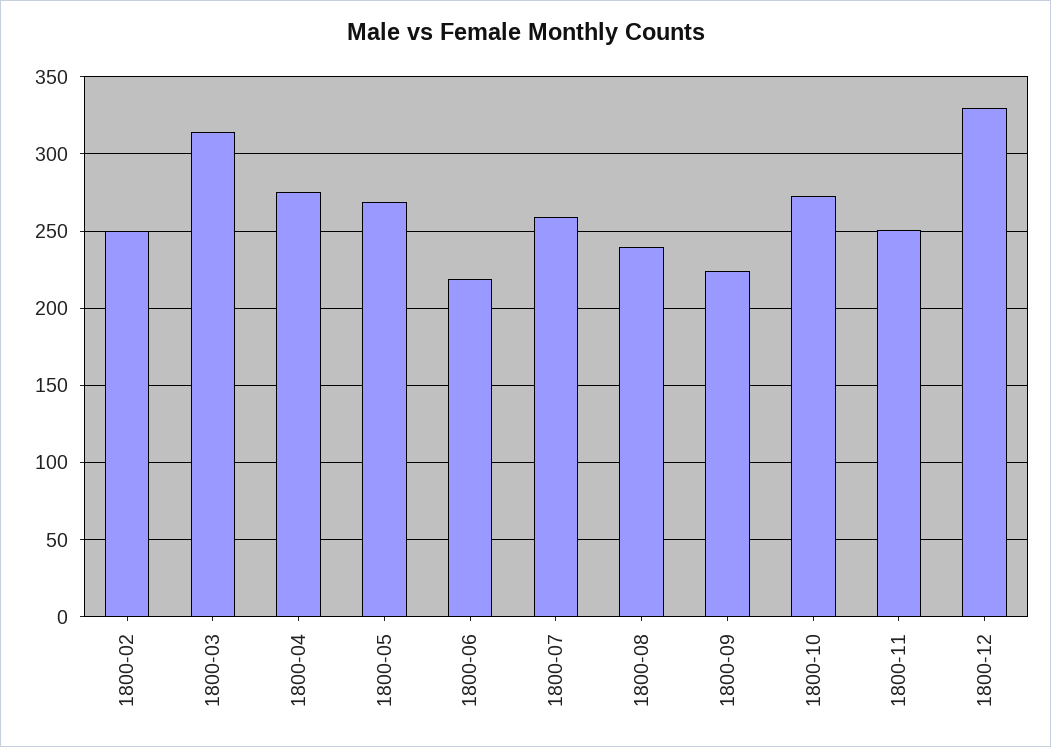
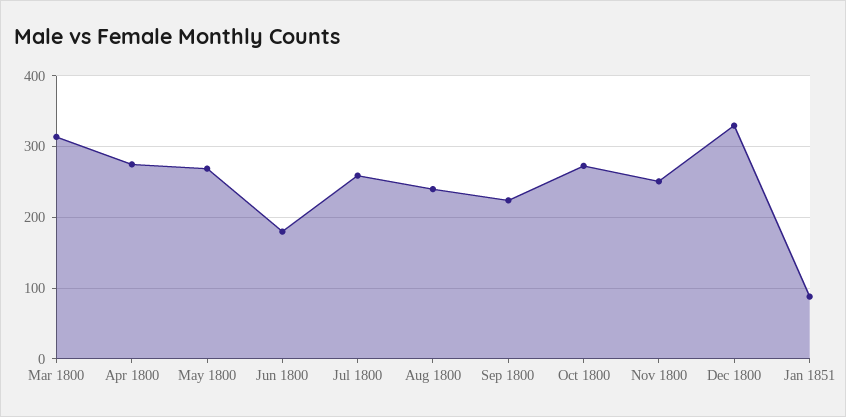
1800-02: 250 -> none
1800-06: 220 -> 180
Jan 1851: none -> 90

